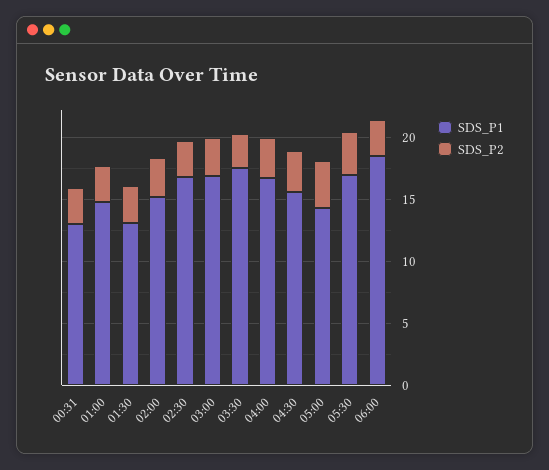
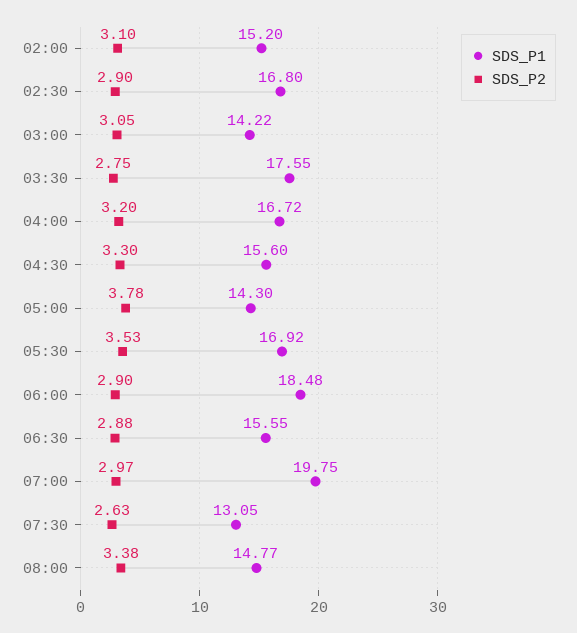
SDS_P1, 00:31: 13 -> none
SDS_P2, 00:31: 3 -> none
SDS_P1, 01:00: 15 -> none
SDS_P2, 01:00: 3 -> none
SDS_P1, 01:30: 13 -> none
SDS_P2, 01:30: 3 -> none
SDS_P1, 03:00: 17 -> 14.22
SDS_P1, 06:30: none -> 15.55
SDS_P2, 06:30: none -> 2.88
SDS_P1, 07:00: none -> 19.75
SDS_P2, 07:00: none -> 2.97
SDS_P1, 07:30: none -> 13.05
SDS_P2, 07:30: none -> 2.63
SDS_P1, 08:00: none -> 14.77
SDS_P2, 08:00: none -> 3.38

